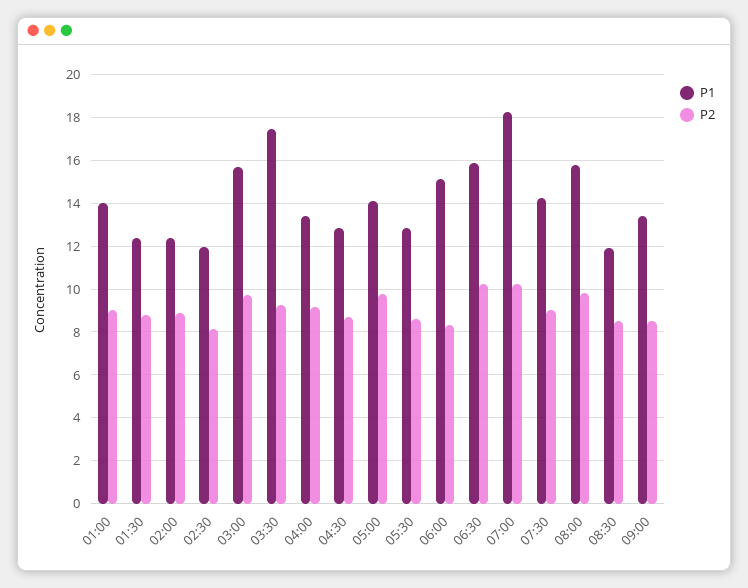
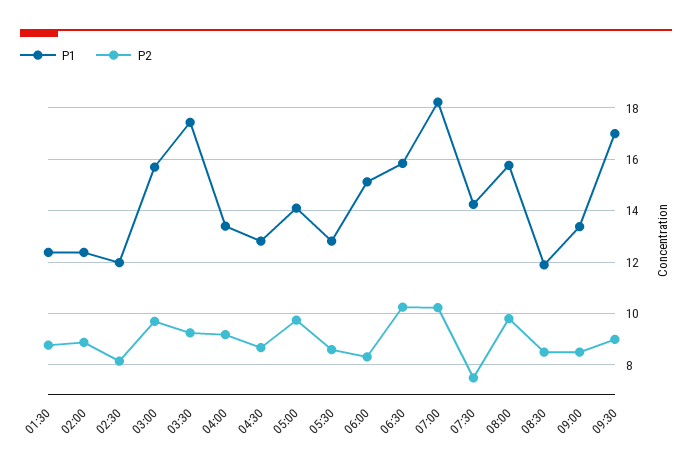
P1, 01:00: 14 -> none
P2, 01:00: 9 -> none
P2, 07:30: 9 -> 7.5
P1, 09:30: none -> 17
P2, 09:30: none -> 9

